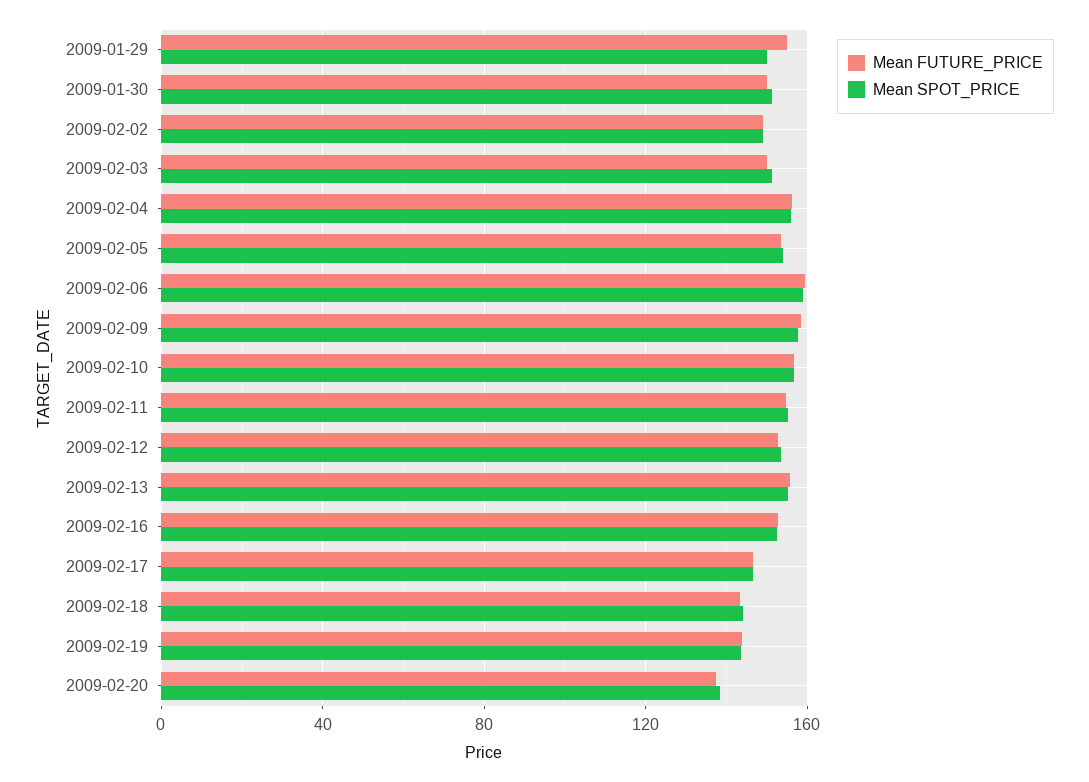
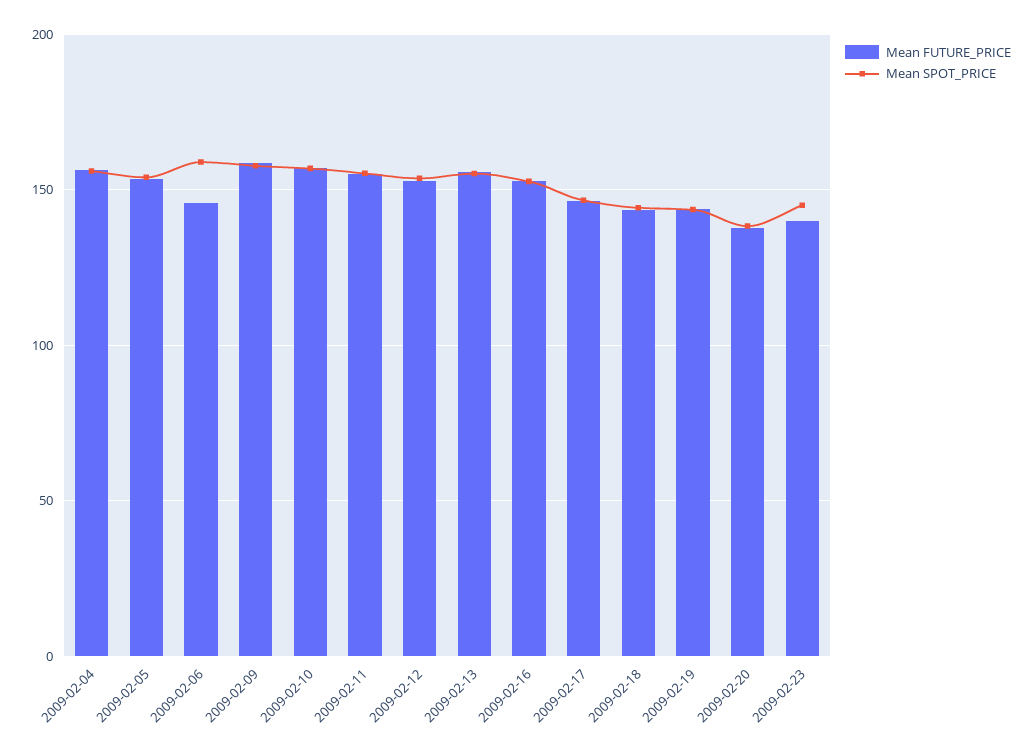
Mean FUTURE_PRICE, 2009-01-29: 155 -> none
Mean SPOT_PRICE, 2009-01-29: 150 -> none
Mean FUTURE_PRICE, 2009-01-30: 150 -> none
Mean SPOT_PRICE, 2009-01-30: 150 -> none
Mean FUTURE_PRICE, 2009-02-02: 150 -> none
Mean SPOT_PRICE, 2009-02-02: 150 -> none
Mean FUTURE_PRICE, 2009-02-03: 150 -> none
Mean SPOT_PRICE, 2009-02-03: 150 -> none
Mean FUTURE_PRICE, 2009-02-06: 160 -> 145
Mean FUTURE_PRICE, 2009-02-23: none -> 140
Mean SPOT_PRICE, 2009-02-23: none -> 145

